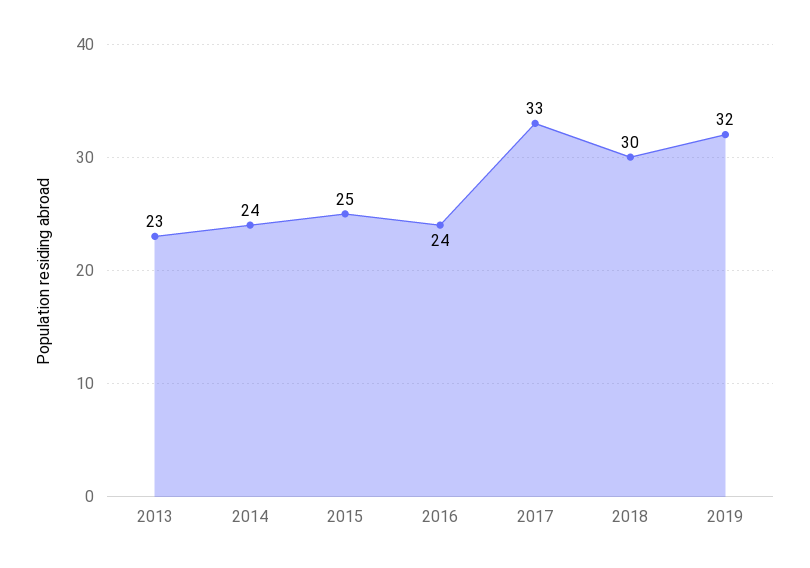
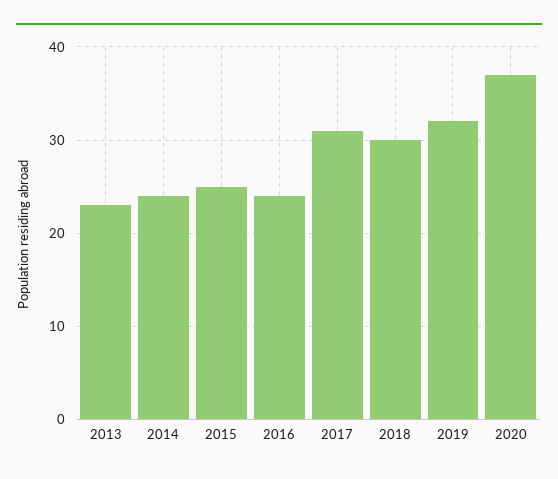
2017: 33 -> 31
2020: none -> 37

